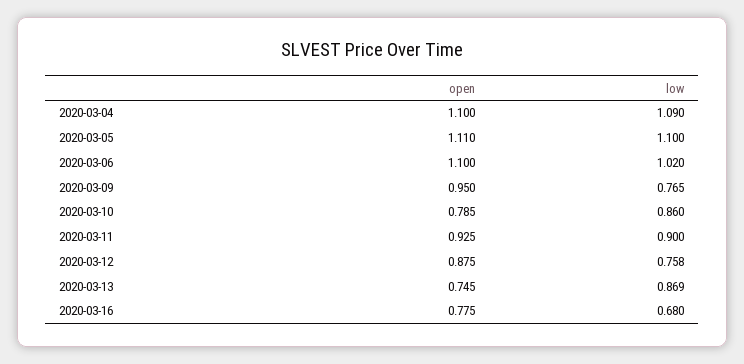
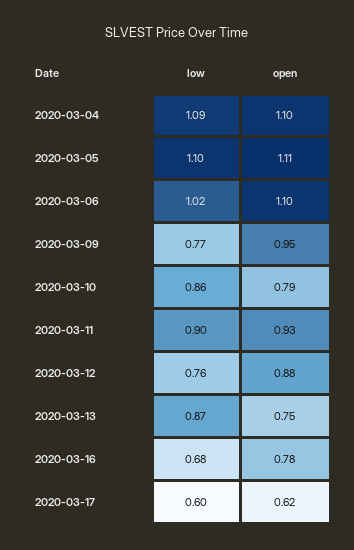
low, 2020-03-17: none -> 0.6
open, 2020-03-17: none -> 0.62

